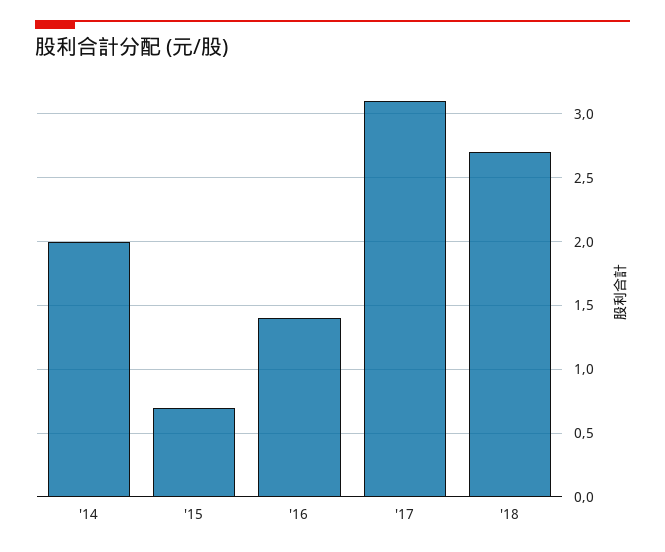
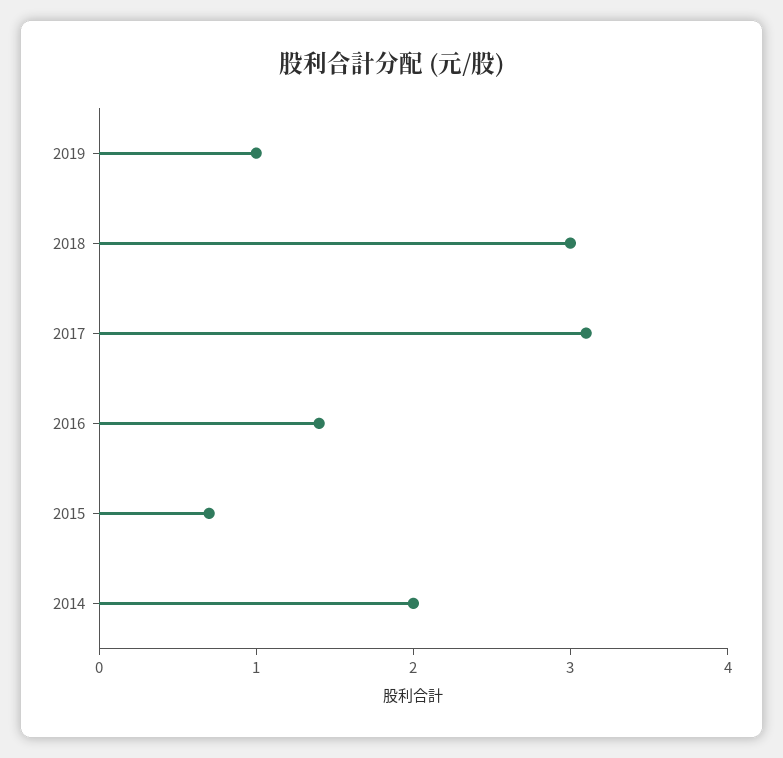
'18: 2.7 -> 3
2019: none -> 1

